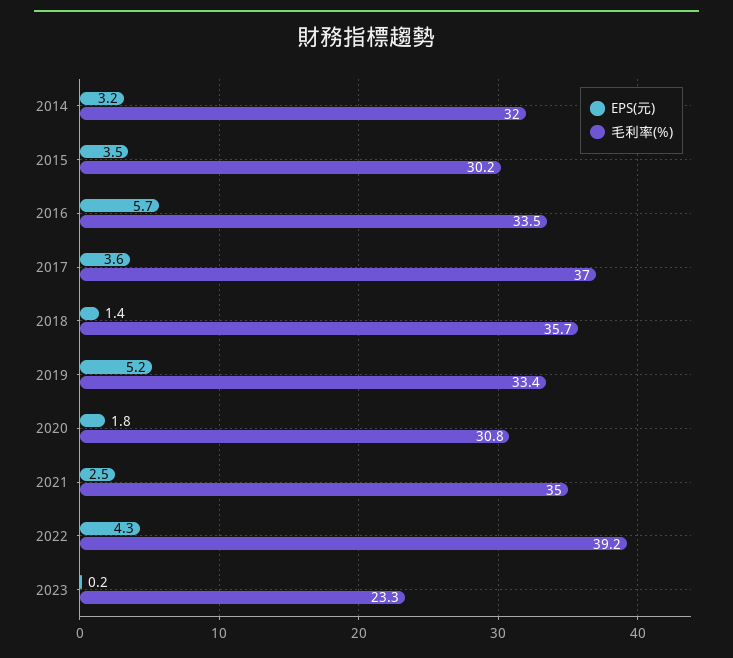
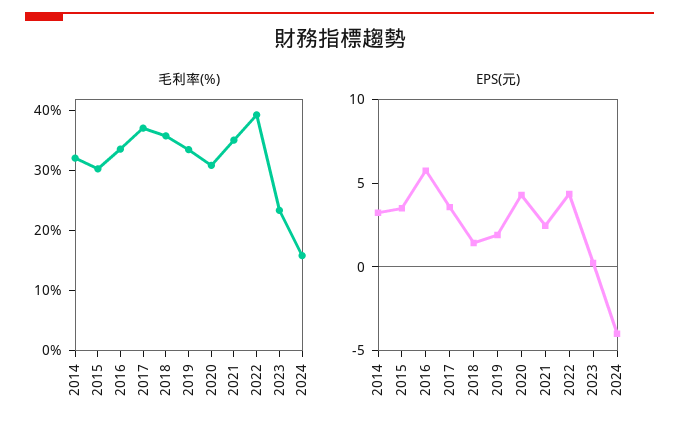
EPS(元), 2019: 5.2 -> 2
EPS(元), 2020: 1.8 -> 4
毛利率(%), 2024: none -> 16
EPS(元), 2024: none -> -4

